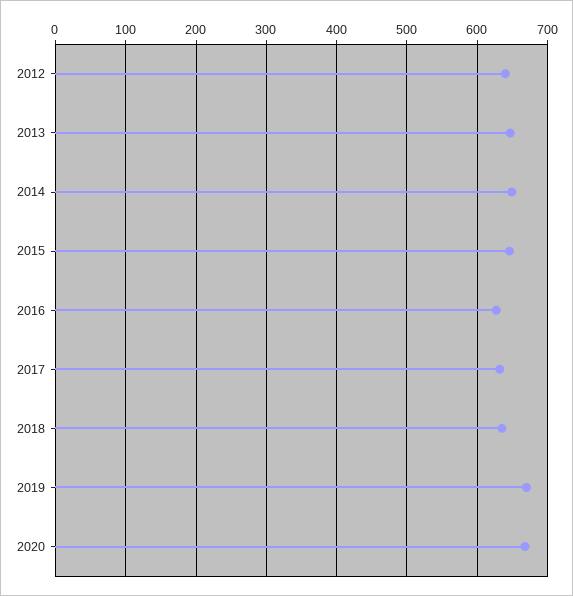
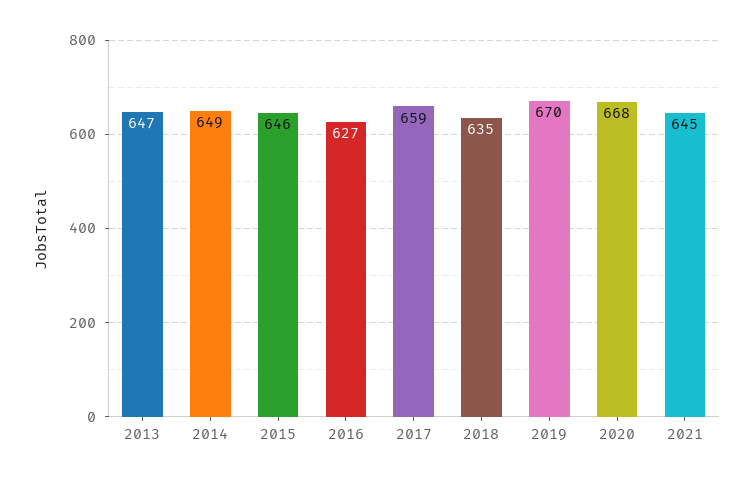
2012: 640 -> none
2017: 630 -> 659
2021: none -> 645

